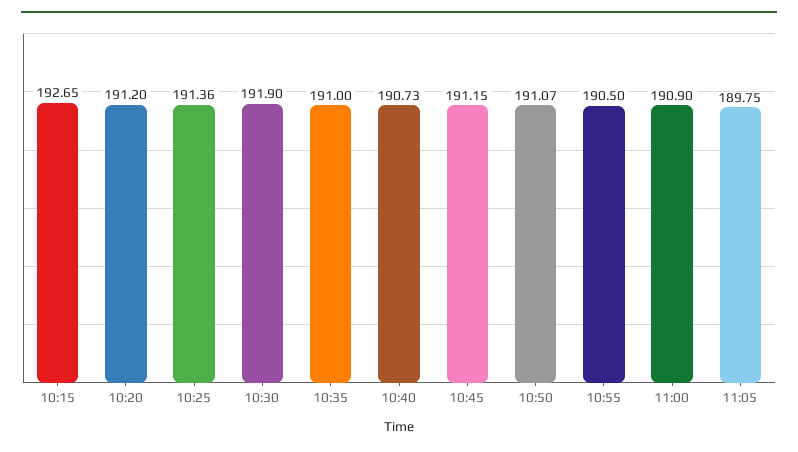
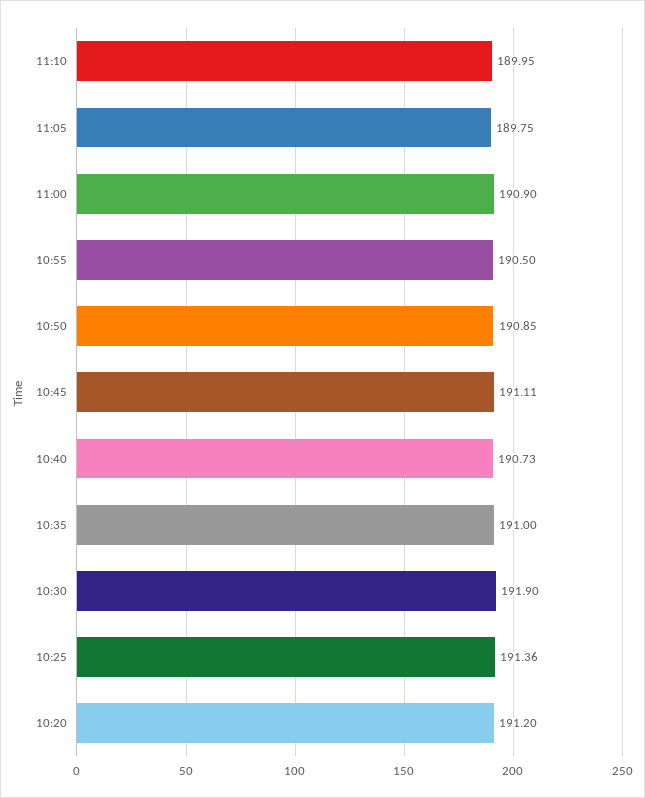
10:15: 192.65 -> none
10:45: 191.15 -> 191.11
10:50: 191.07 -> 190.85
11:10: none -> 189.95

